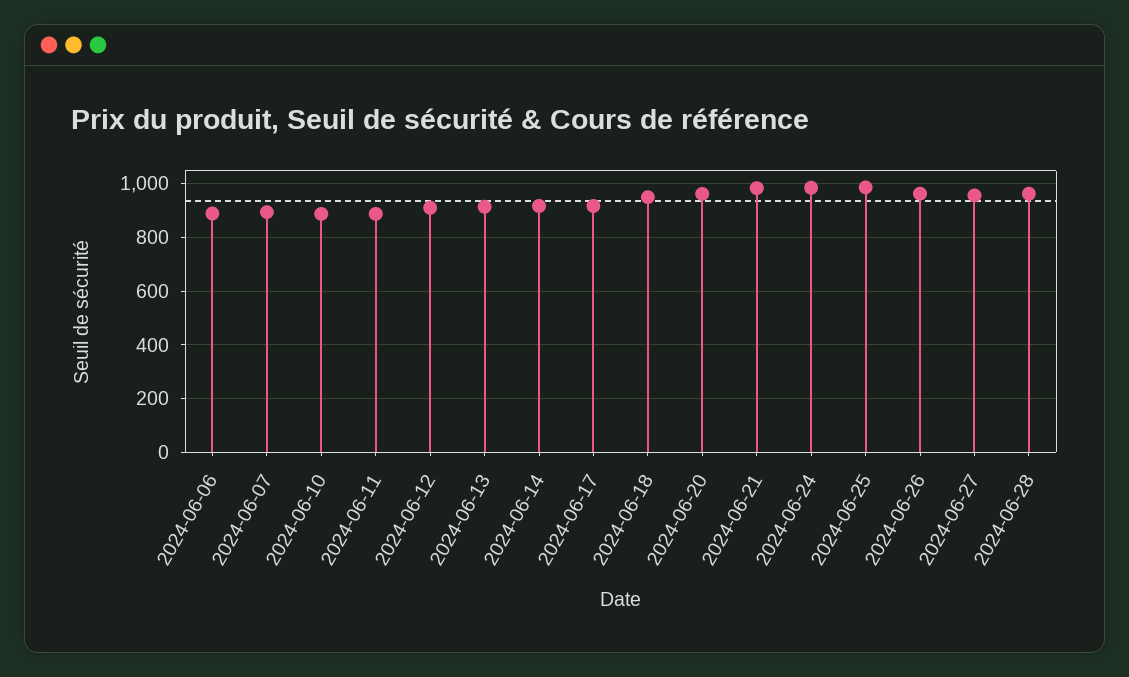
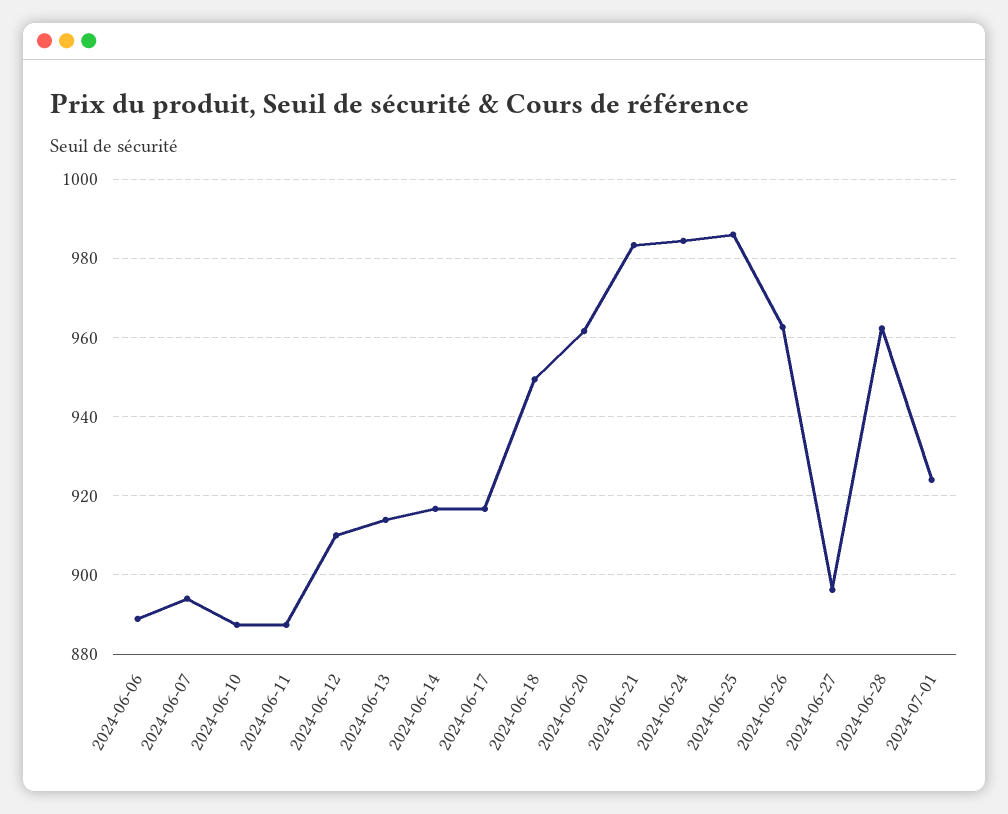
2024-06-27: 950 -> 896
2024-07-01: none -> 924

